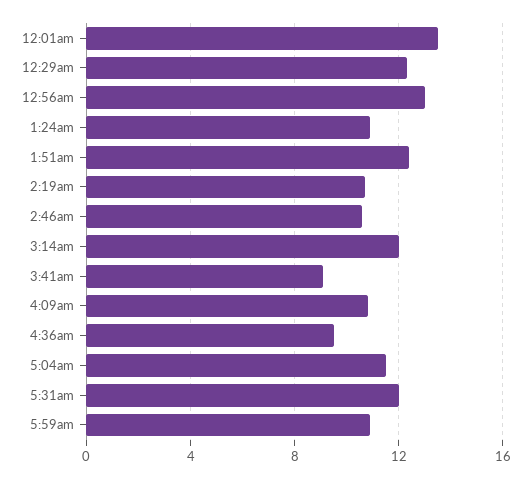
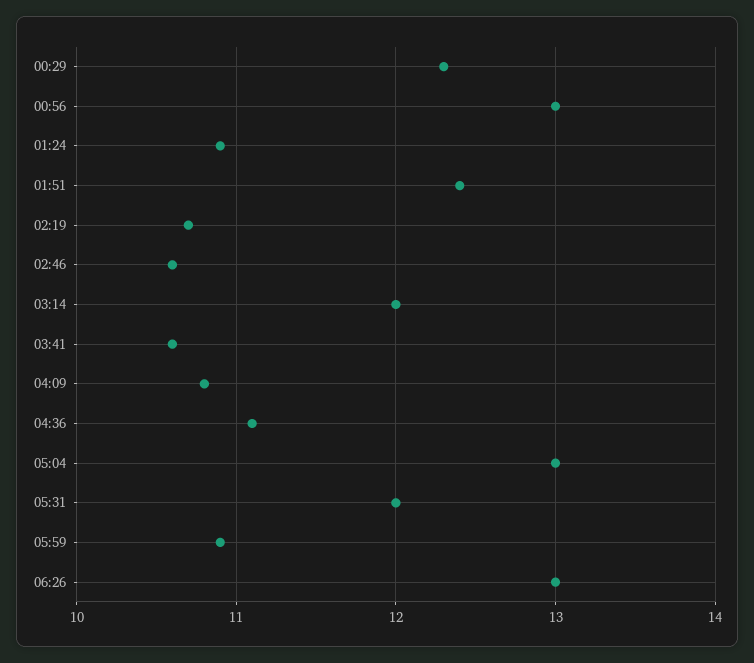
12:01am: 13.5 -> none
3:41am: 9 -> 10.6
4:36am: 9.5 -> 11.1
5:04am: 11.5 -> 13
06:26: none -> 13

